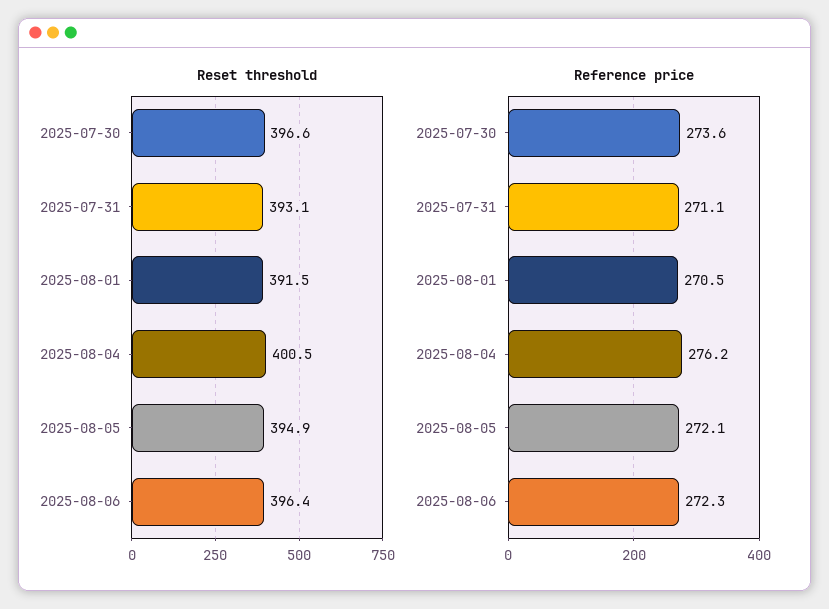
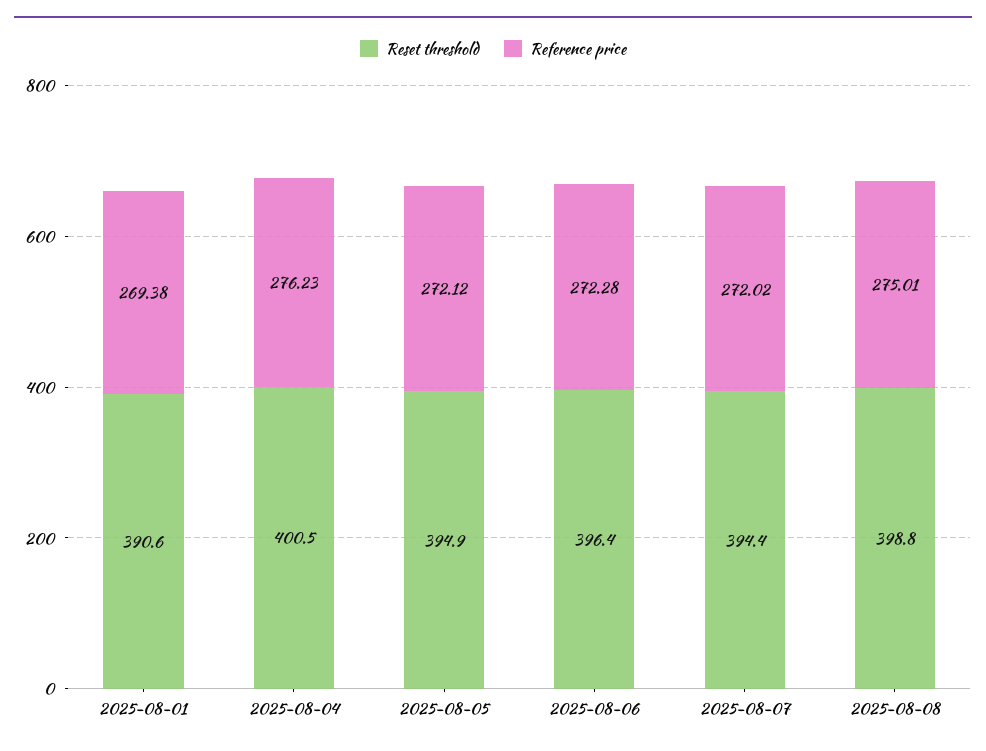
Reset threshold, 2025-07-30: 396.6 -> none
Reset threshold, 2025-07-31: 393.1 -> none
Reset threshold, 2025-08-01: 391.5 -> 390.6
Reference price, 2025-07-30: 273.6 -> none
Reference price, 2025-07-31: 271.1 -> none
Reference price, 2025-08-01: 270.5 -> 269.38
Reset threshold, 2025-08-07: none -> 394.4
Reference price, 2025-08-07: none -> 272.02
Reset threshold, 2025-08-08: none -> 398.8
Reference price, 2025-08-08: none -> 275.01

